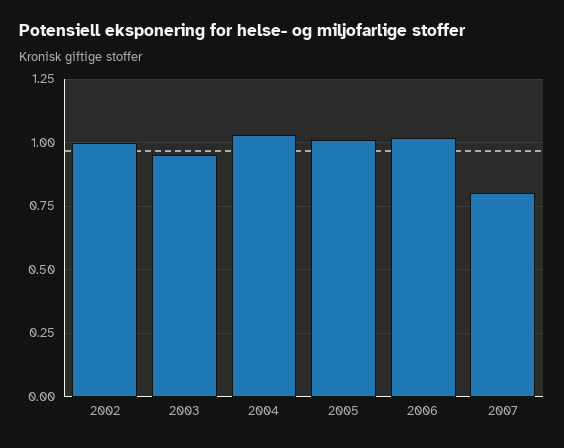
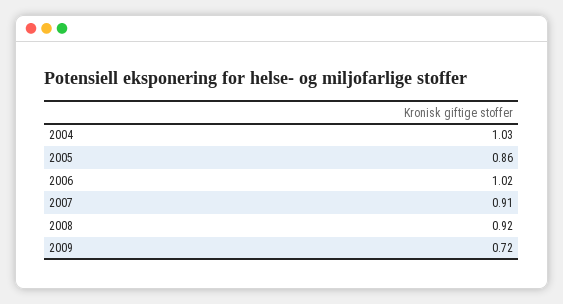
2002: 1 -> none
2003: 0.95 -> none
2005: 1 -> 0.86
2007: 0.8 -> 0.91
2008: none -> 0.92
2009: none -> 0.72

